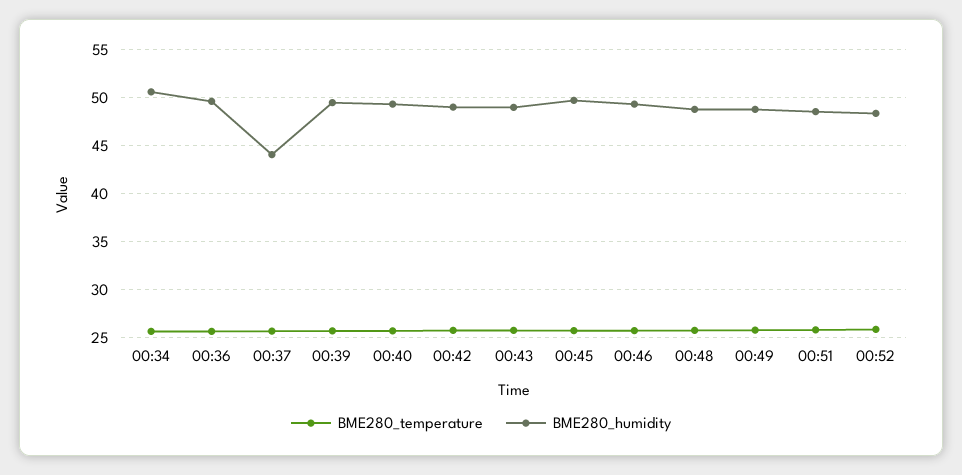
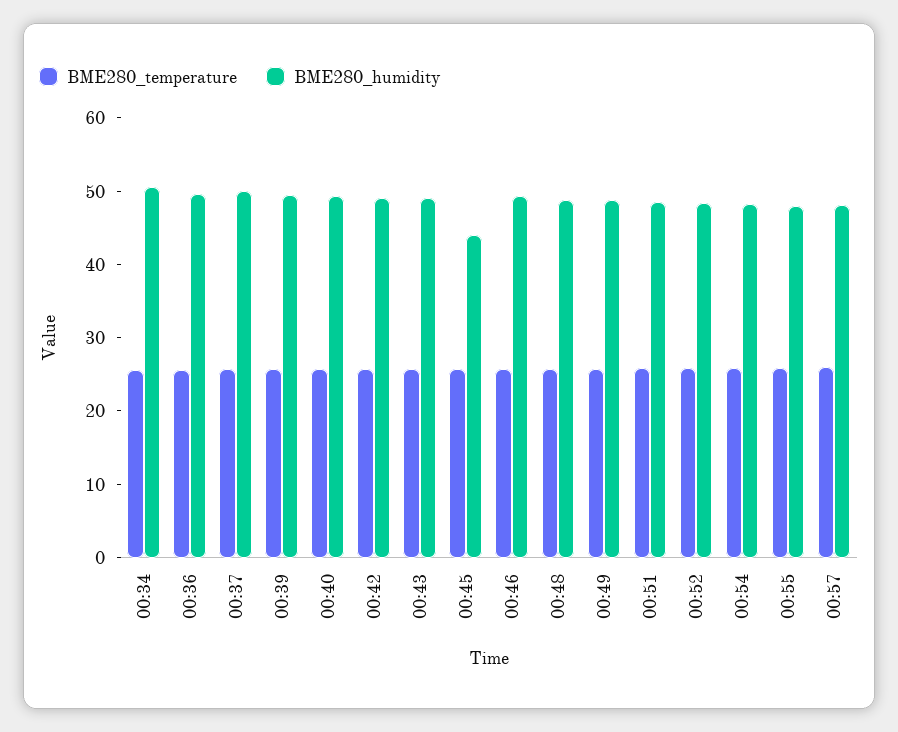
BME280_humidity, 00:37: 44 -> 50
BME280_humidity, 00:45: 50 -> 44
BME280_temperature, 00:54: none -> 26
BME280_humidity, 00:54: none -> 48
BME280_temperature, 00:55: none -> 26
BME280_humidity, 00:55: none -> 48
BME280_temperature, 00:57: none -> 26
BME280_humidity, 00:57: none -> 48

